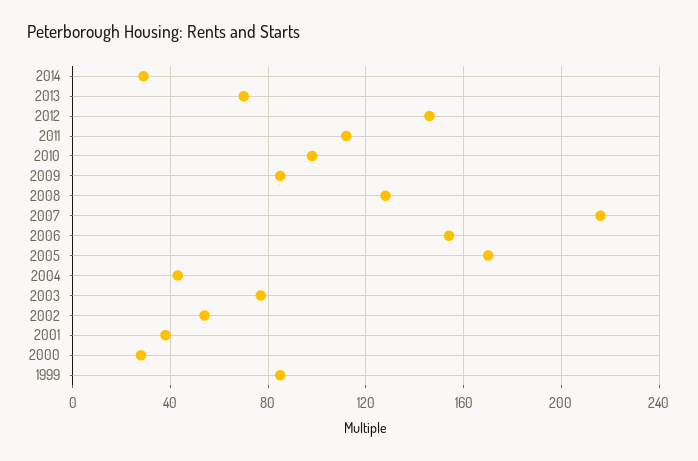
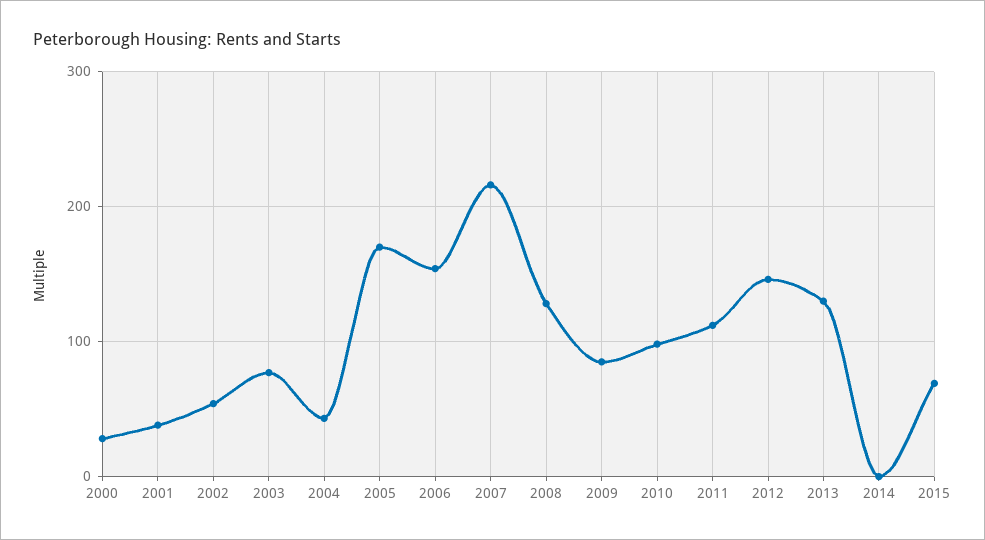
2014: 30 -> 0
2013: 70 -> 130
1999: 85 -> none
2015: none -> 70

